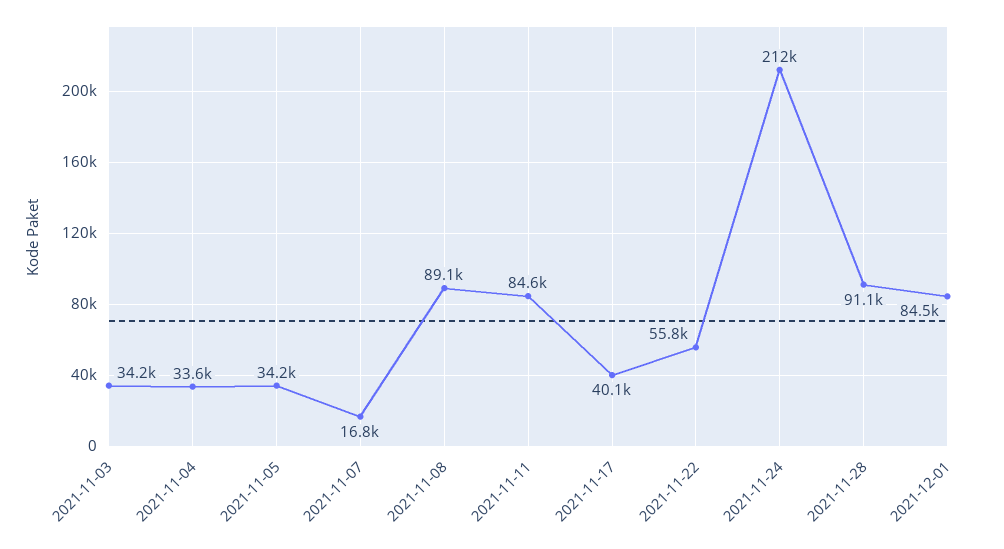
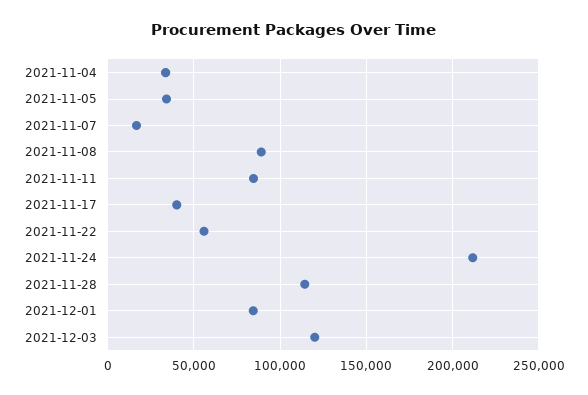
2021-11-03: 34200 -> none
2021-11-28: 91100 -> 115000
2021-12-03: none -> 120000

